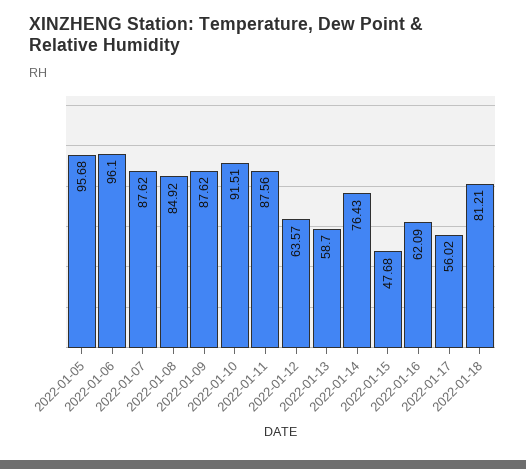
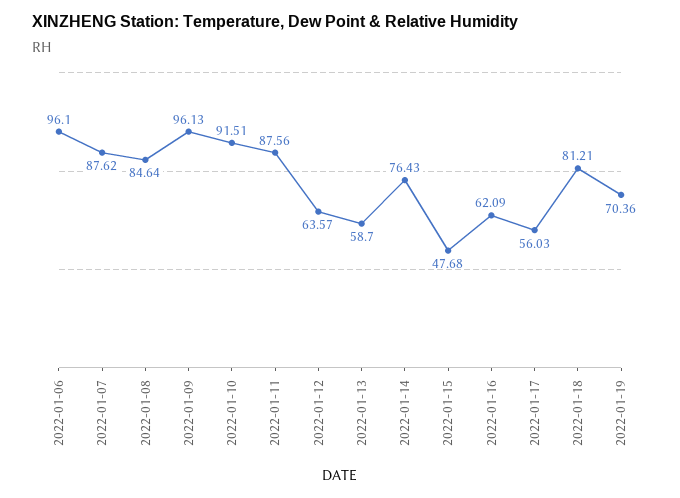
2022-01-05: 95.68 -> none
2022-01-08: 84.92 -> 84.64
2022-01-09: 87.62 -> 96.13
2022-01-17: 56.02 -> 56.03
2022-01-19: none -> 70.36

